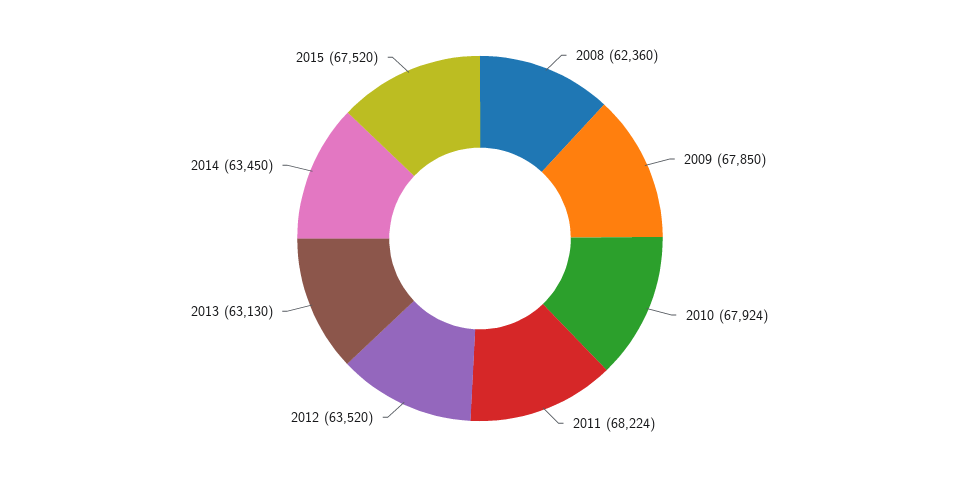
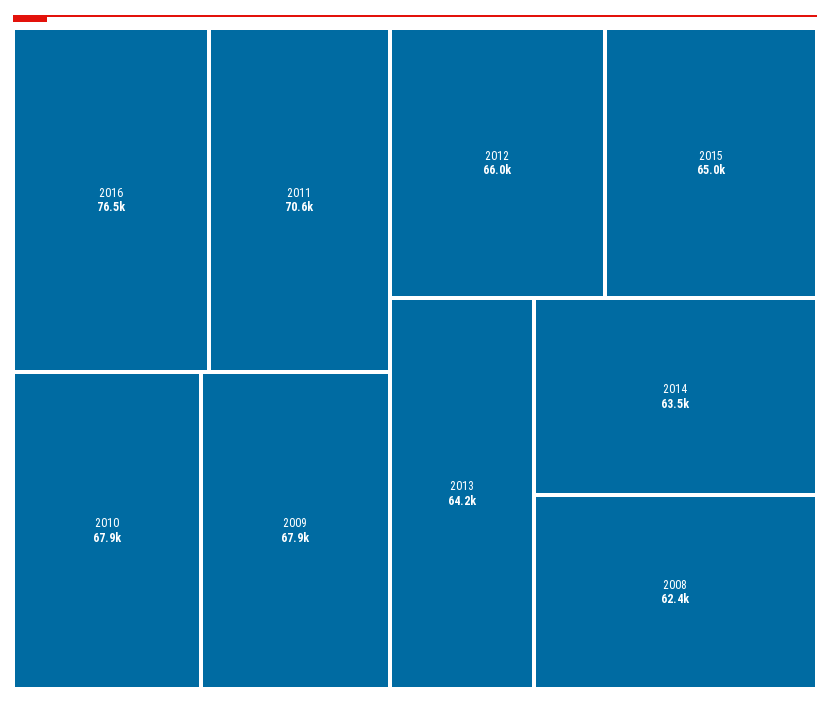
2011: 68224 -> 70600
2012: 63520 -> 66000
2013: 63130 -> 64200
2015: 67520 -> 65000
2016: none -> 76500

